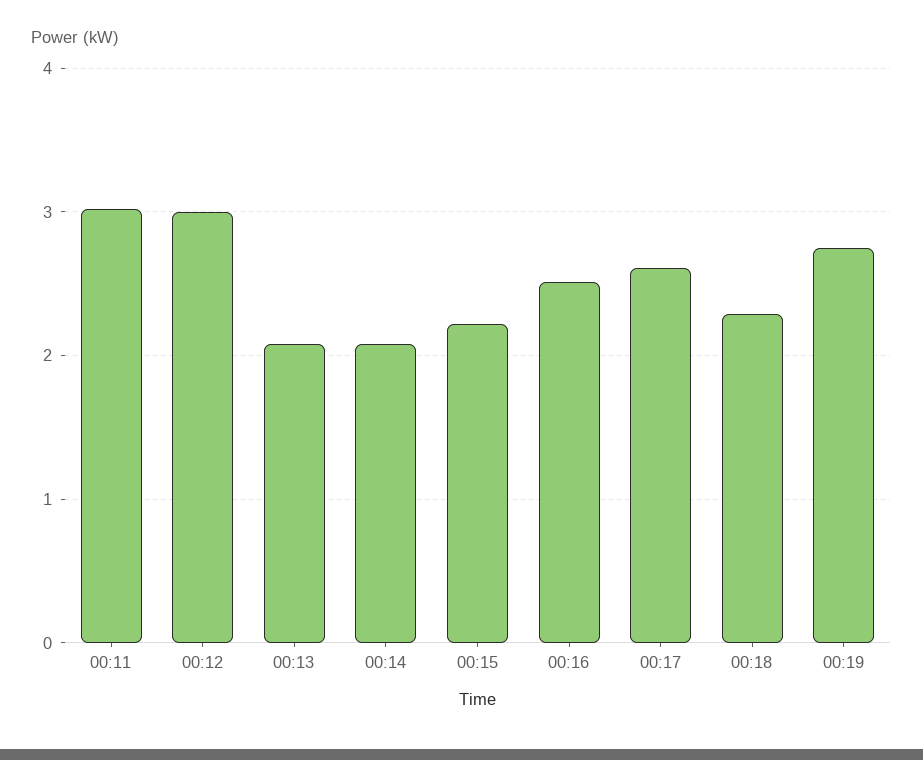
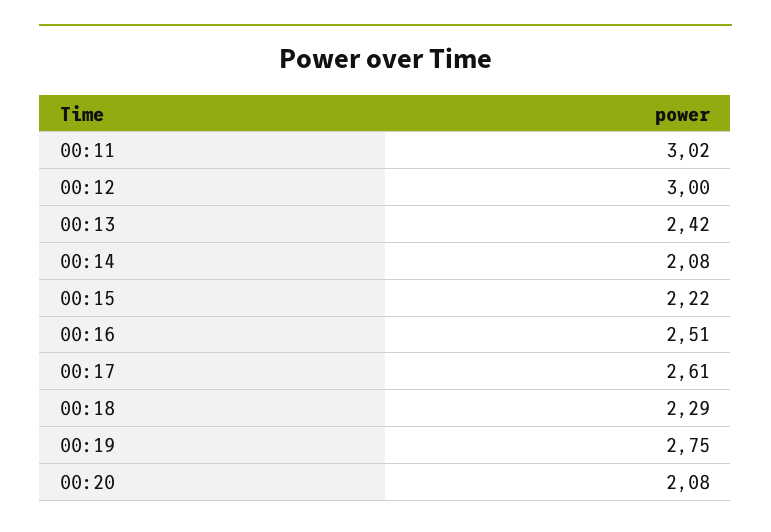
00:13: 2.1 -> 2.42
00:20: none -> 2.08

